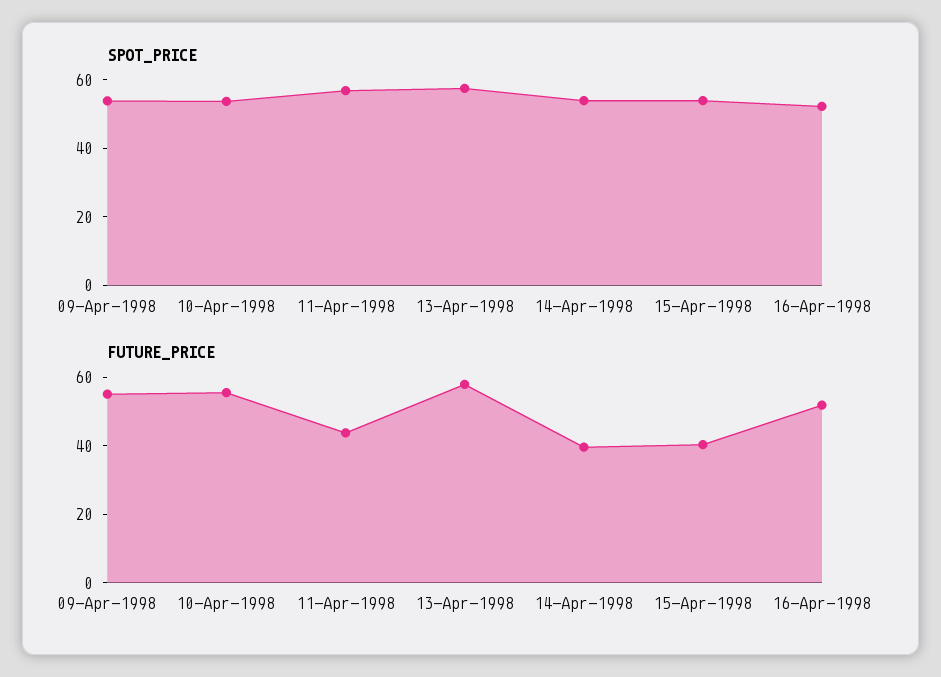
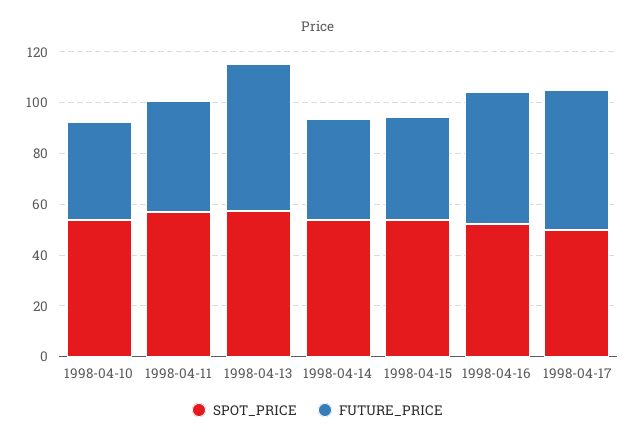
SPOT_PRICE, 09-Apr-1998: 55 -> none
FUTURE_PRICE, 09-Apr-1998: 55 -> none
FUTURE_PRICE, 10-Apr-1998: 55 -> 40
SPOT_PRICE, 1998-04-17: none -> 50
FUTURE_PRICE, 1998-04-17: none -> 55

